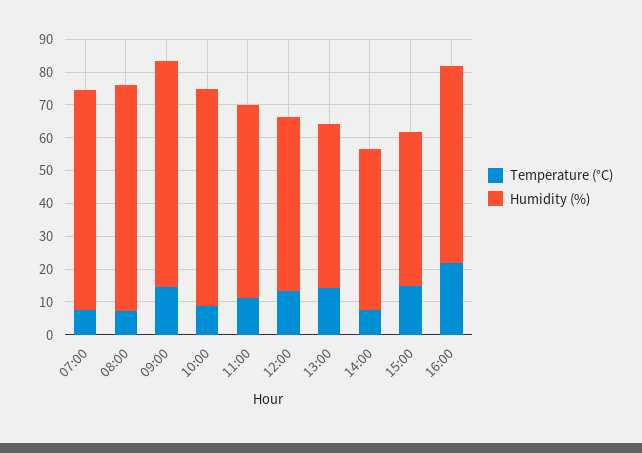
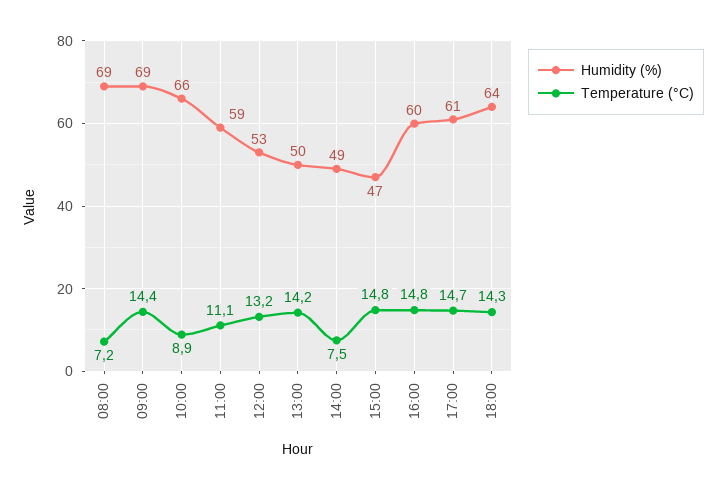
Temperature (°C), 07:00: 7.5 -> none
Humidity (%), 07:00: 67.5 -> none
Temperature (°C), 16:00: 22.5 -> 14.8
Humidity (%), 17:00: none -> 61
Temperature (°C), 17:00: none -> 14.7
Humidity (%), 18:00: none -> 64
Temperature (°C), 18:00: none -> 14.3

